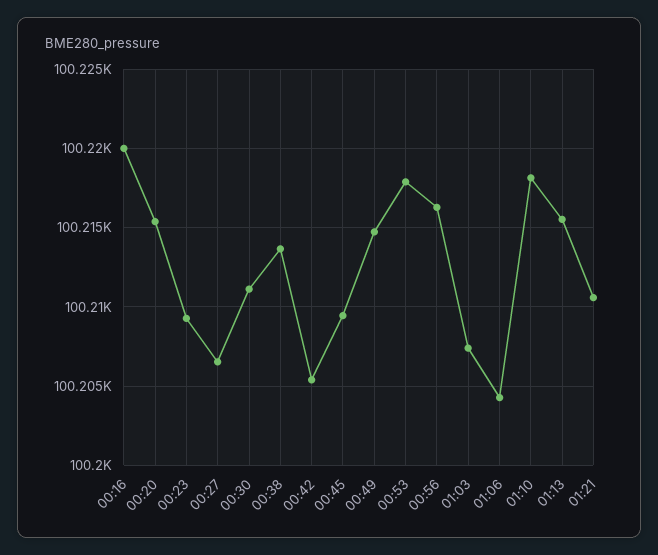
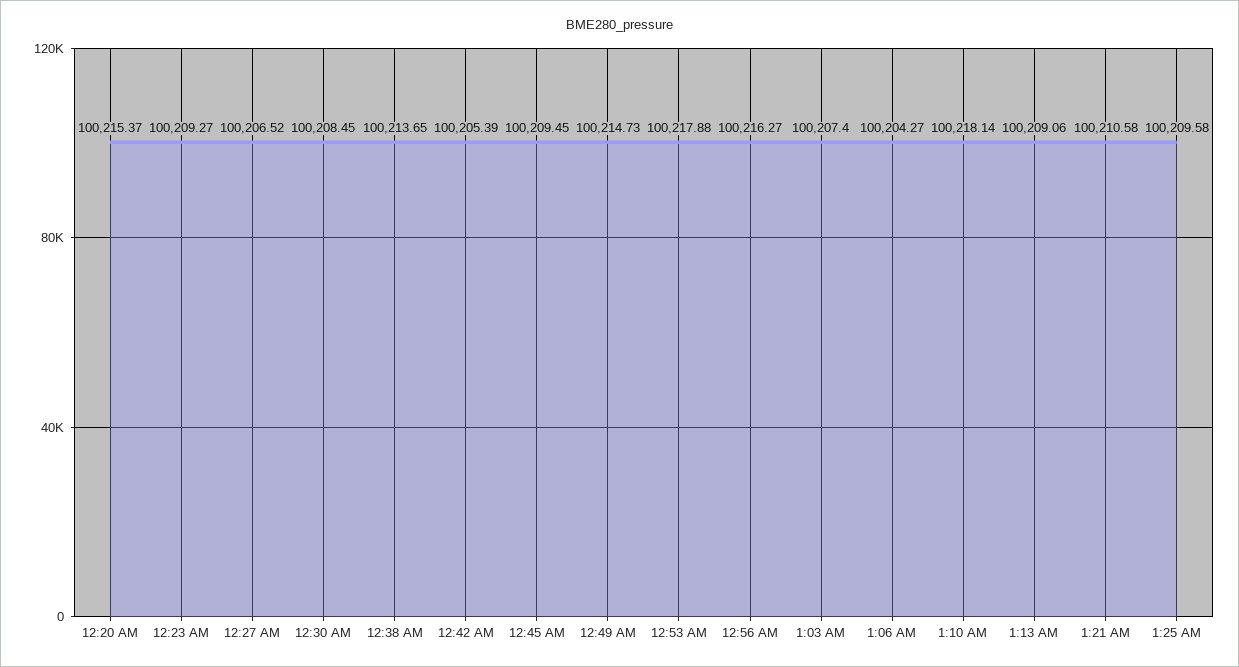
00:16: 100220 -> none
00:30: 100211 -> 100208.45
01:13: 100215.5 -> 100209.06
1:25 AM: none -> 100209.58

